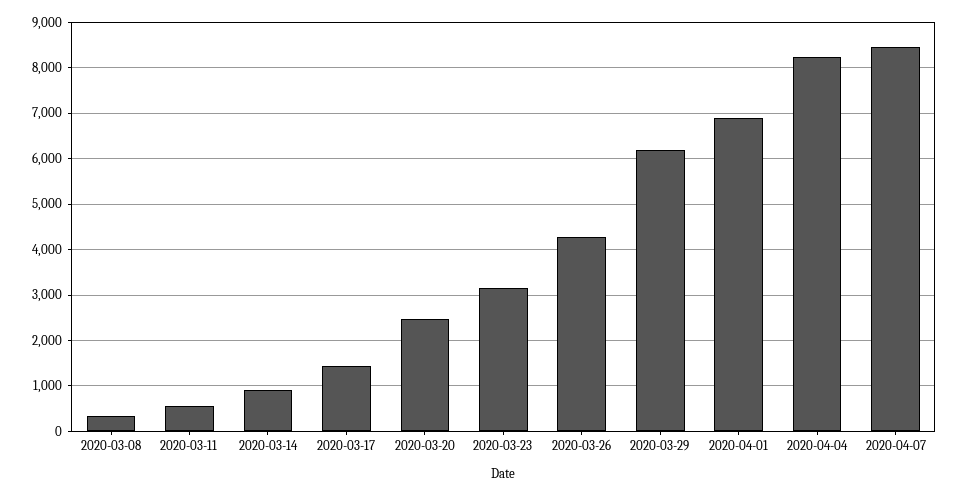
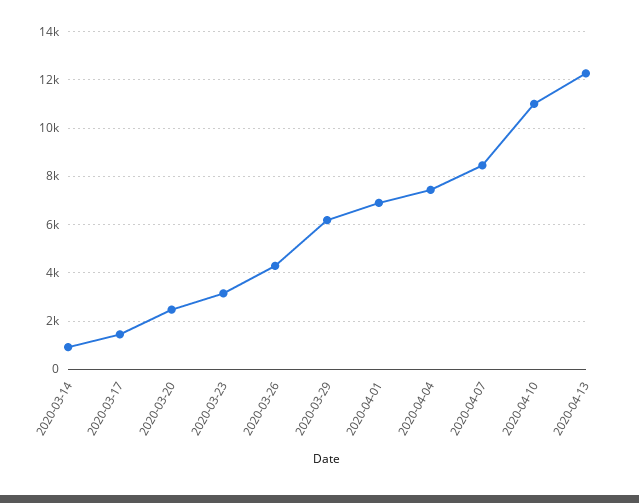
2020-03-08: 400 -> none
2020-03-11: 600 -> none
2020-04-04: 8200 -> 7500
2020-04-10: none -> 11000
2020-04-13: none -> 12250

